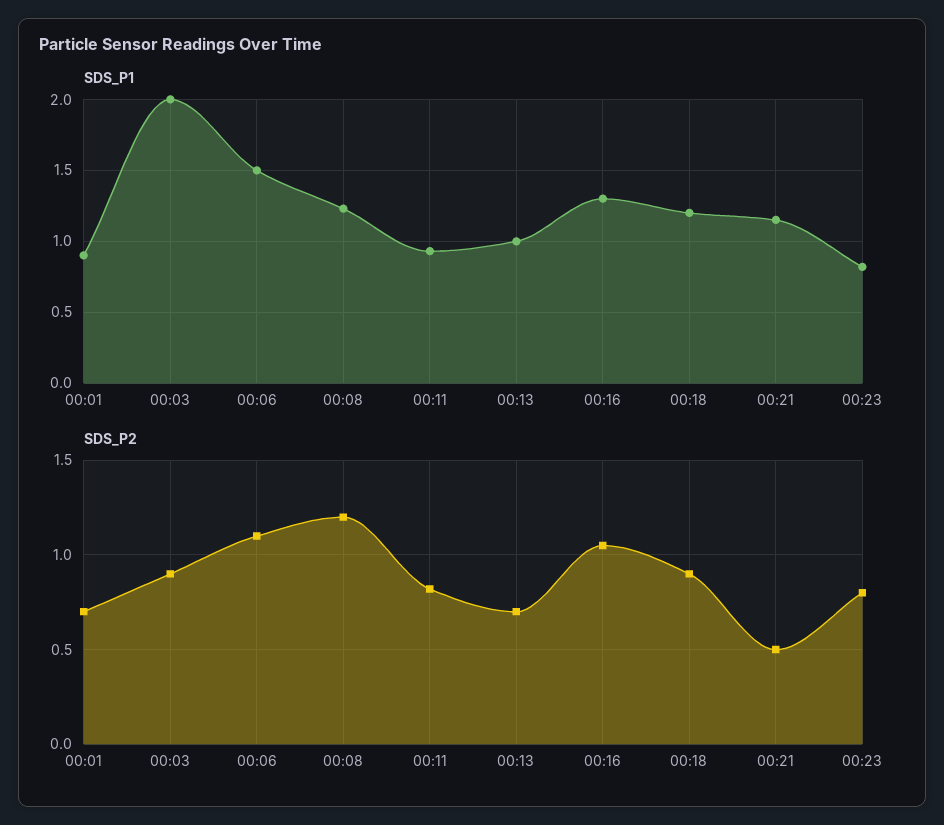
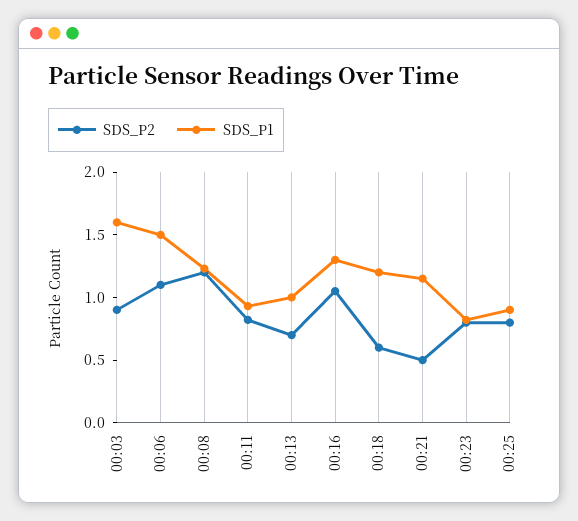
SDS_P1, 00:01: 0.9 -> none
SDS_P1, 00:03: 2 -> 1.6
SDS_P2, 00:01: 0.7 -> none
SDS_P2, 00:18: 0.9 -> 0.6
SDS_P2, 00:25: none -> 0.8
SDS_P1, 00:25: none -> 0.9

